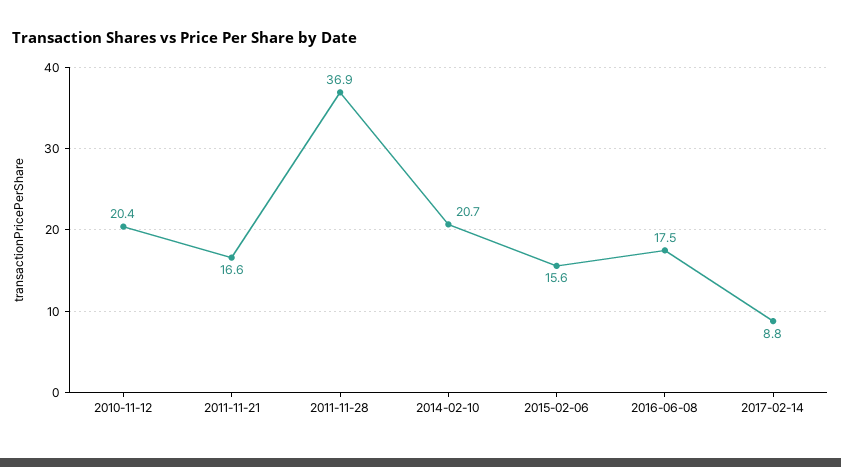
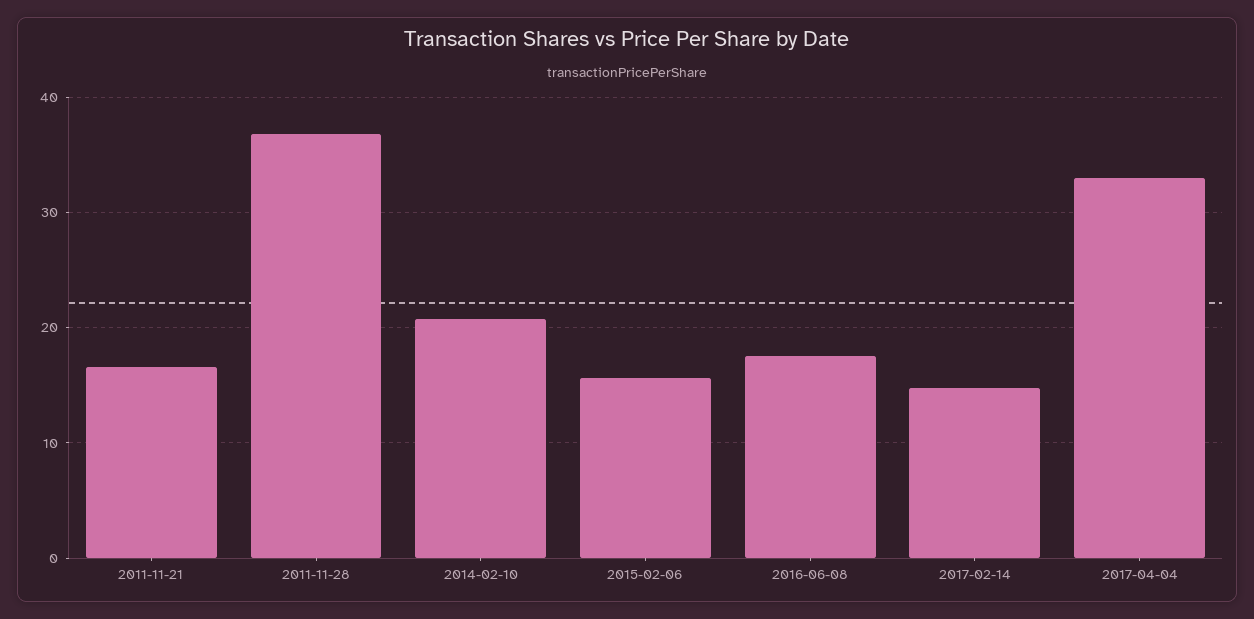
2010-11-12: 20.4 -> none
2017-02-14: 8.8 -> 15
2017-04-04: none -> 33

